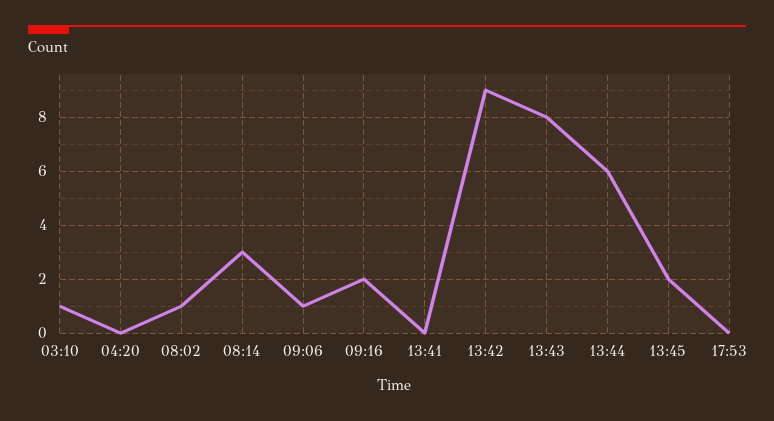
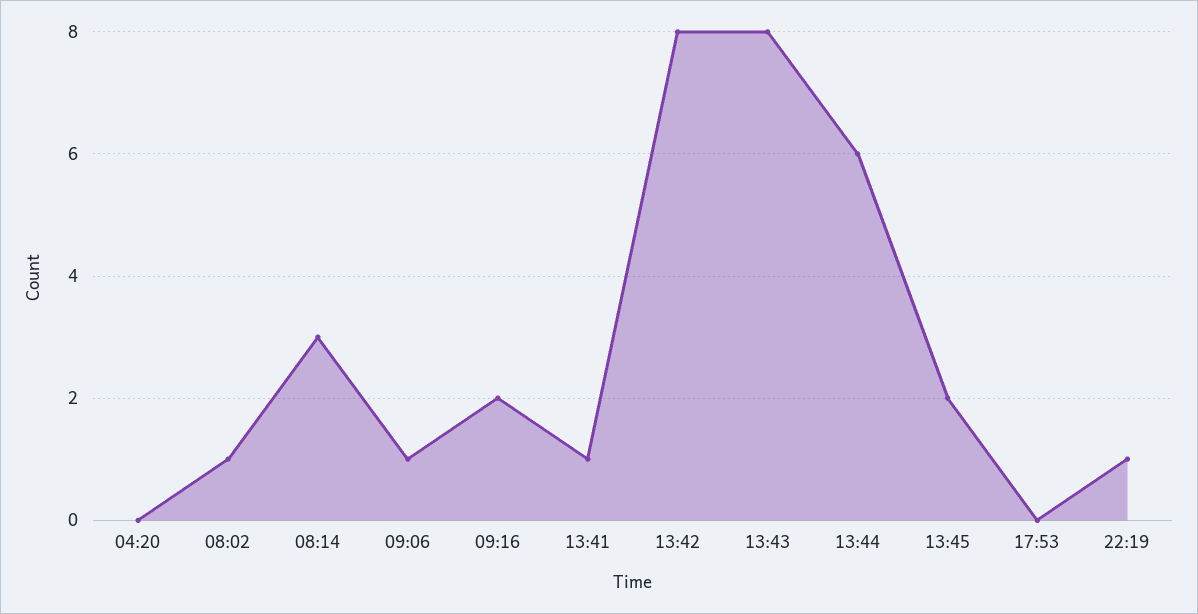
03:10: 1 -> none
13:41: 0 -> 1
13:42: 9 -> 8
22:19: none -> 1

